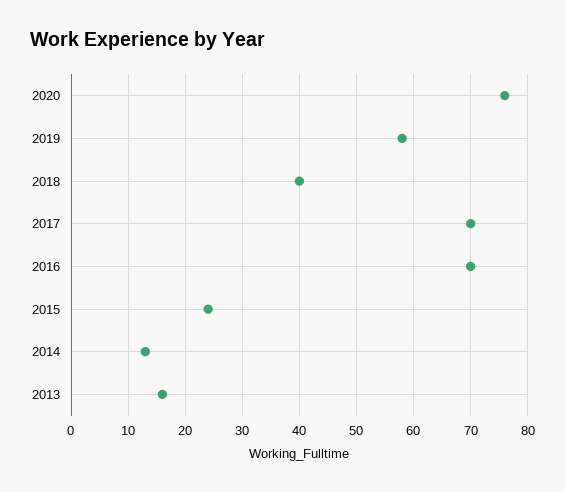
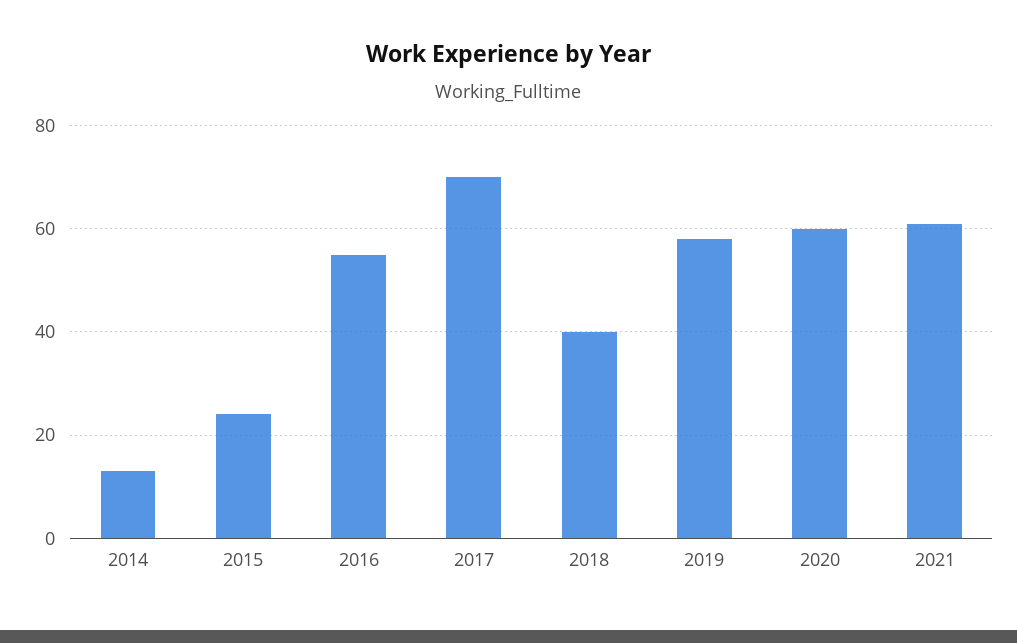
2020: 75 -> 60
2016: 70 -> 55
2013: 15 -> none
2021: none -> 60

